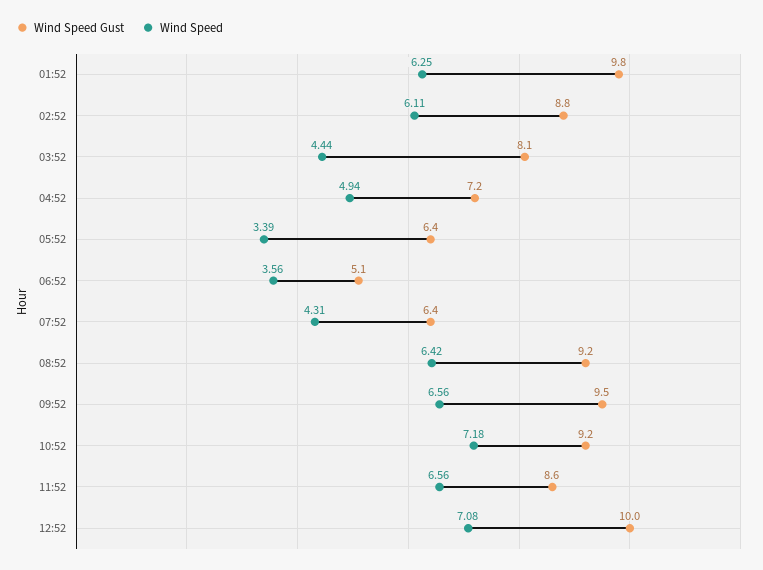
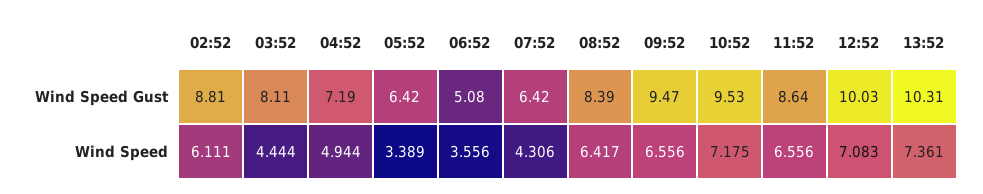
Wind Speed Gust, 01:52: 9.8 -> none
Wind Speed, 01:52: 6.25 -> none
Wind Speed Gust, 08:52: 9.2 -> 8.39
Wind Speed Gust, 10:52: 9.2 -> 9.53
Wind Speed Gust, 13:52: none -> 10.31
Wind Speed, 13:52: none -> 7.361

